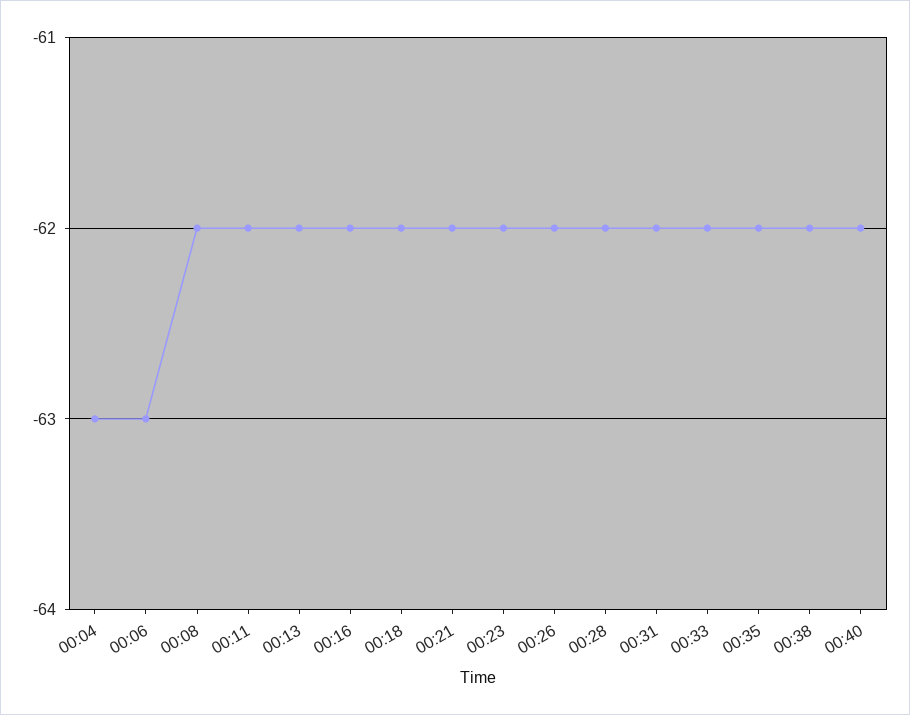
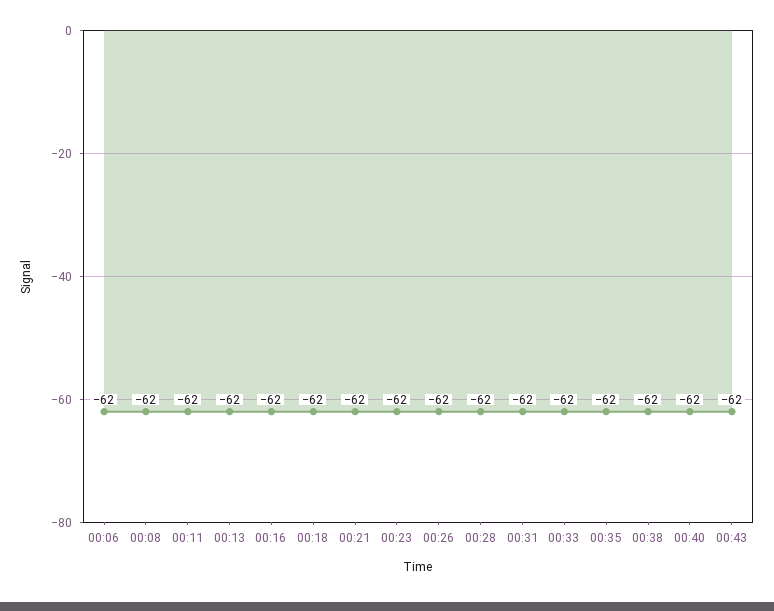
00:04: -63 -> none
00:06: -63 -> -62
00:43: none -> -62

